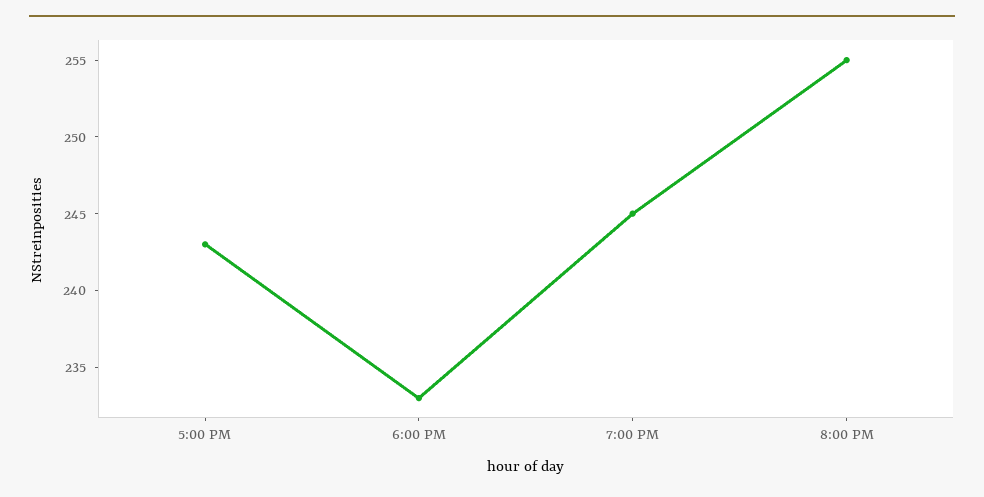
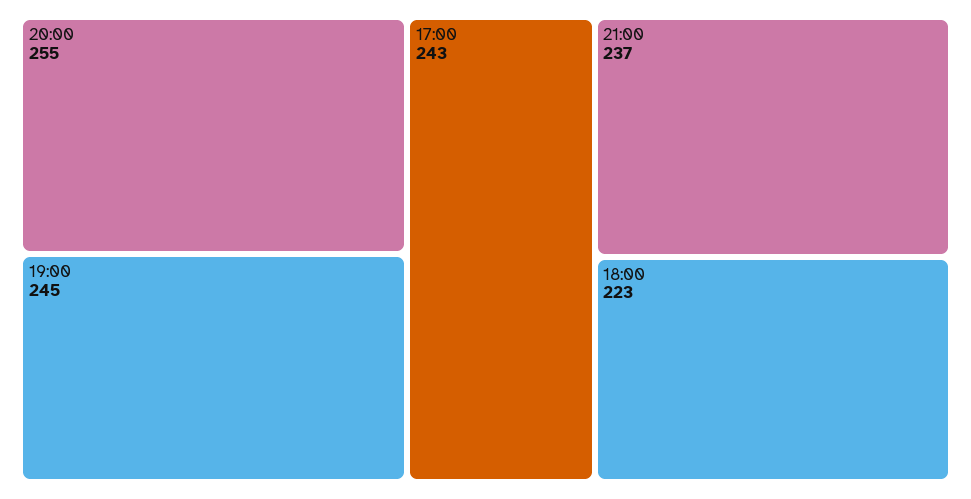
6:00 PM: 233 -> 223
21:00: none -> 237

